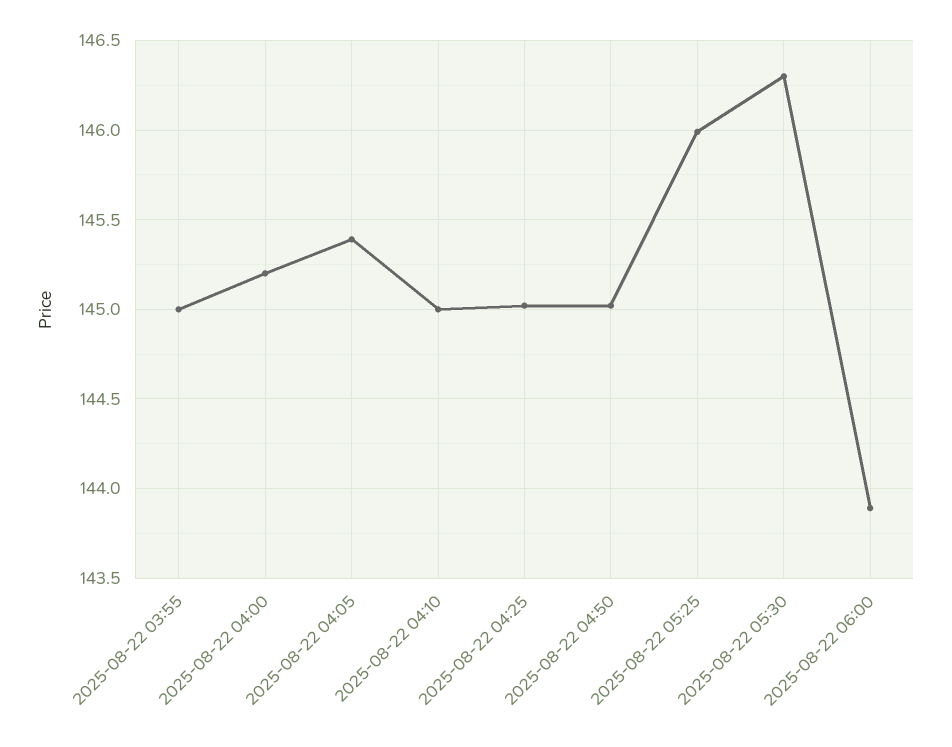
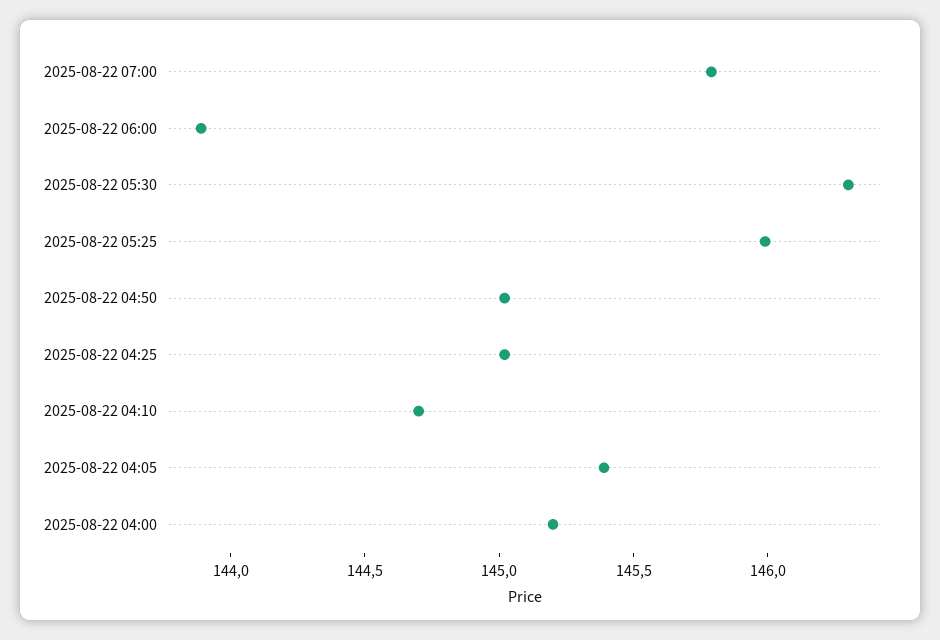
2025-08-22 03:55: 145 -> none
2025-08-22 04:10: 145 -> 144.7
2025-08-22 07:00: none -> 145.8

